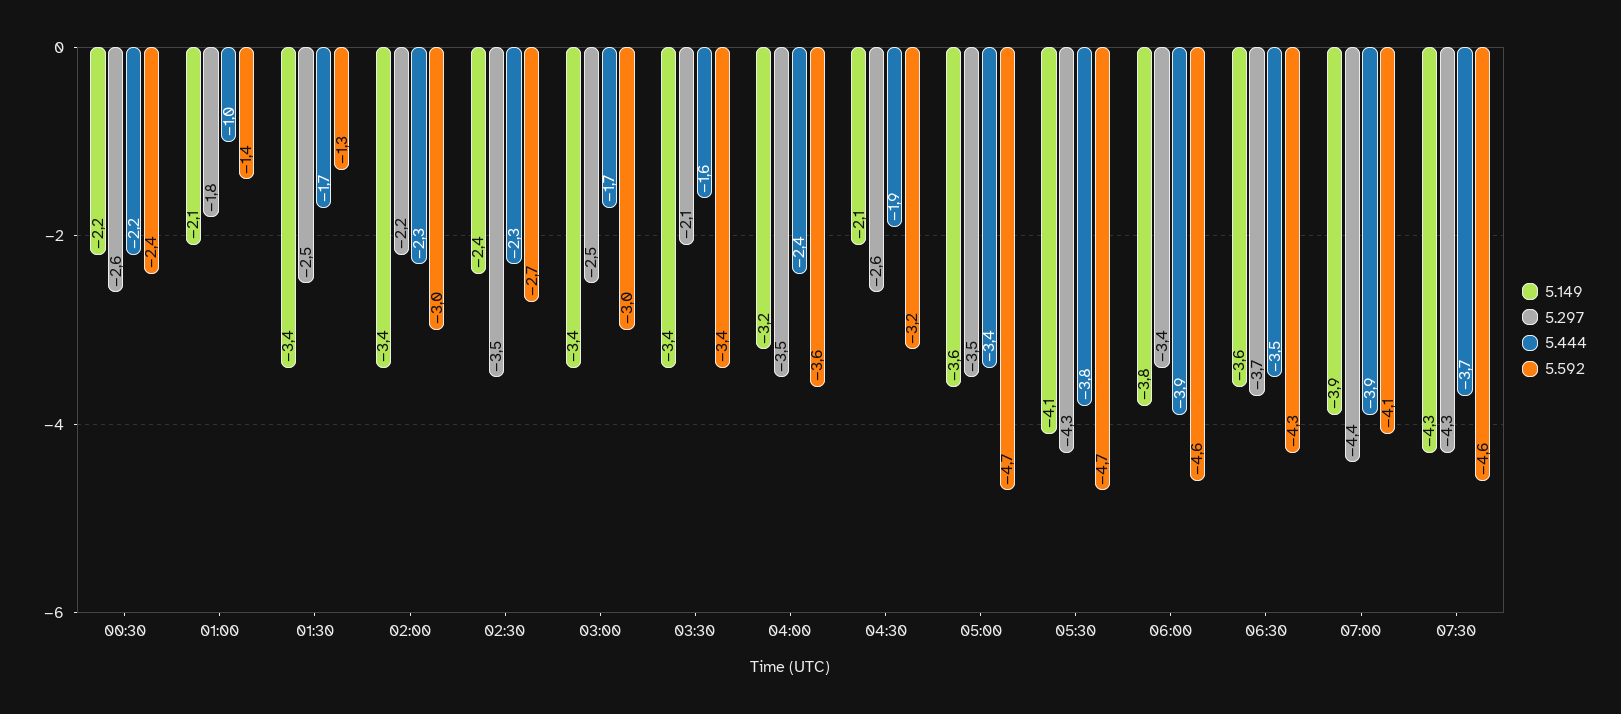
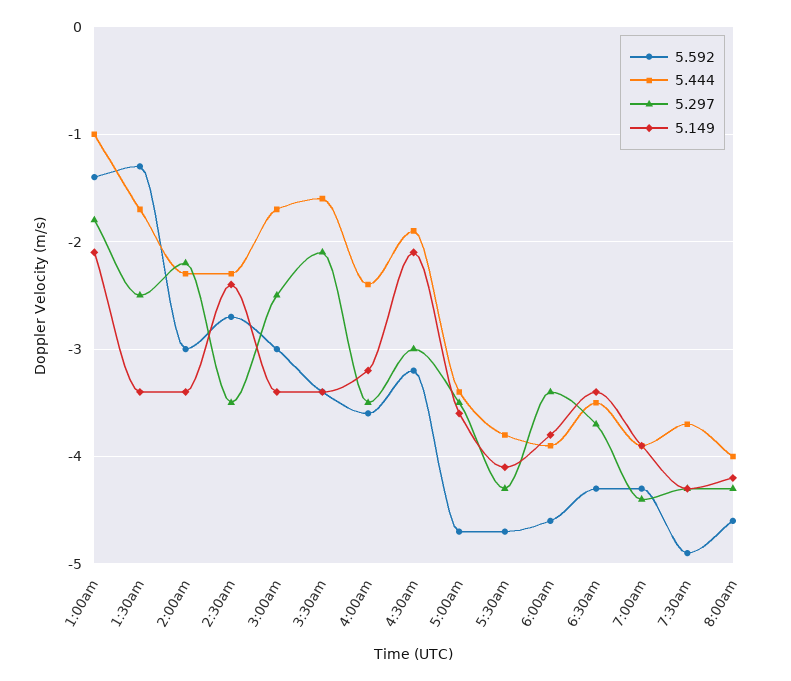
5.149, 00:30: -2.2 -> none
5.297, 00:30: -2.6 -> none
5.444, 00:30: -2.2 -> none
5.592, 00:30: -2.4 -> none
5.297, 04:30: -2.6 -> -3
5.149, 06:30: -3.6 -> -3.4
5.592, 07:00: -4.1 -> -4.3
5.592, 07:30: -4.6 -> -4.9
5.592, 8:00am: none -> -4.6
5.444, 8:00am: none -> -4
5.297, 8:00am: none -> -4.3
5.149, 8:00am: none -> -4.2

